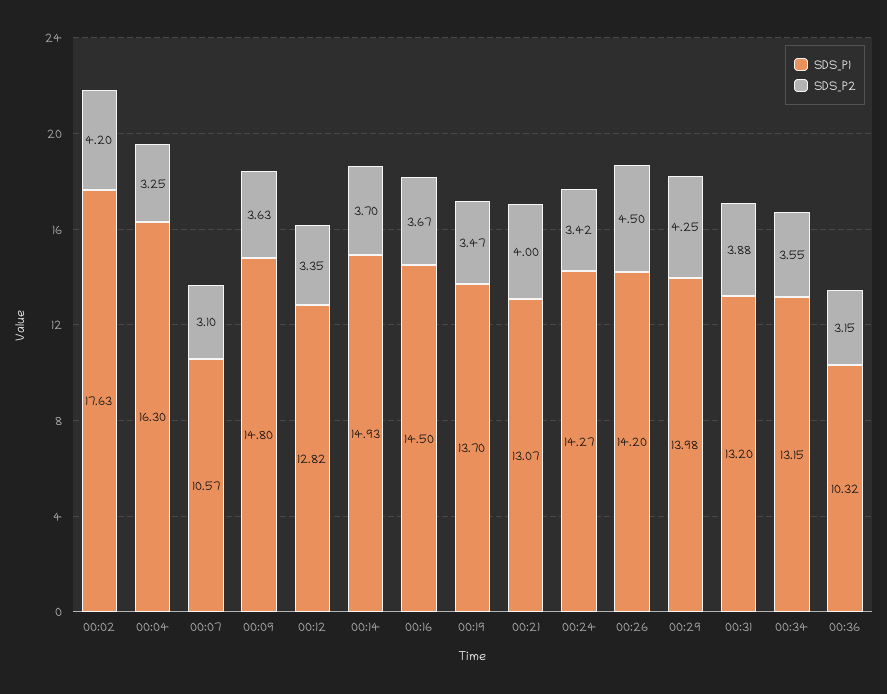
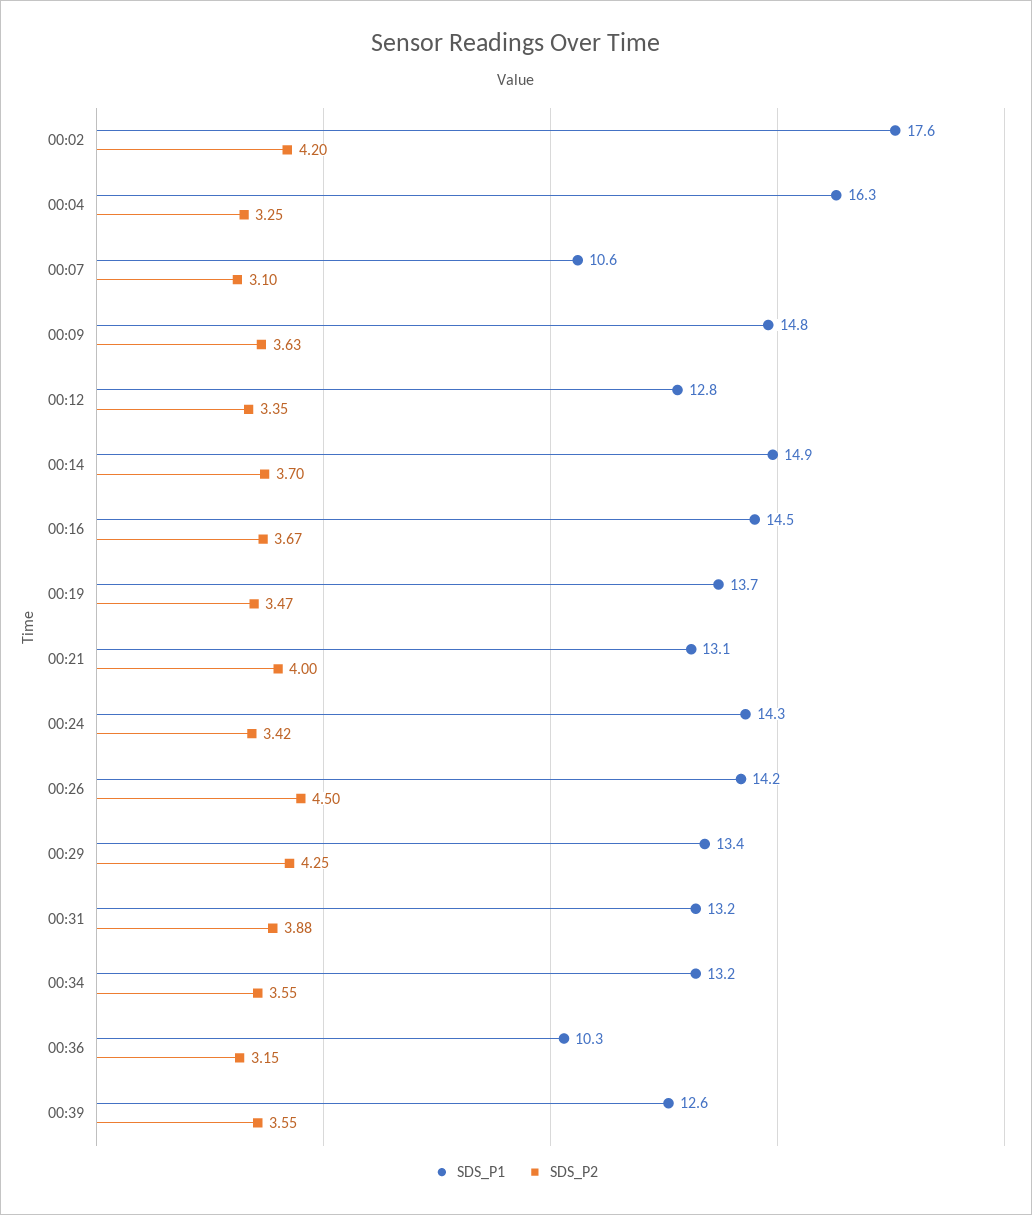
SDS_P1, 00:29: 13.98 -> 13.4
SDS_P1, 00:39: none -> 12.6
SDS_P2, 00:39: none -> 3.55

